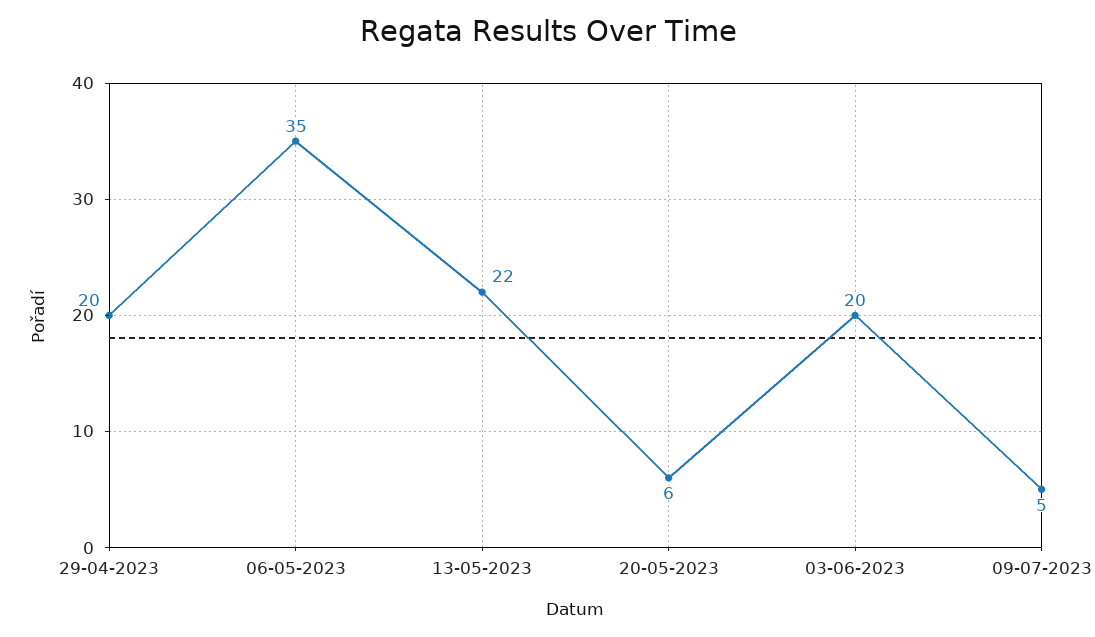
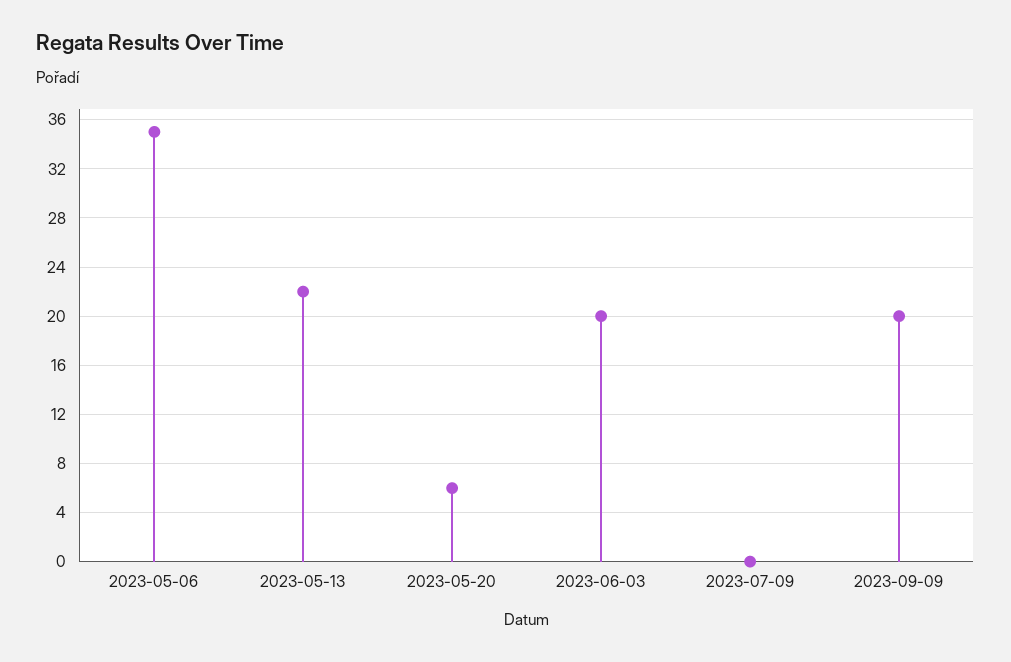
29-04-2023: 20 -> none
09-07-2023: 5 -> 0
2023-09-09: none -> 20

